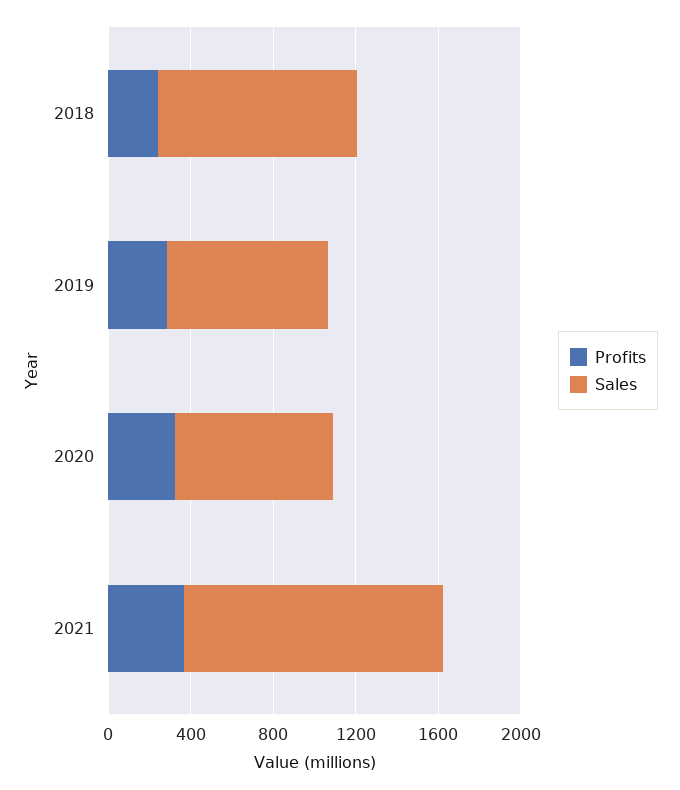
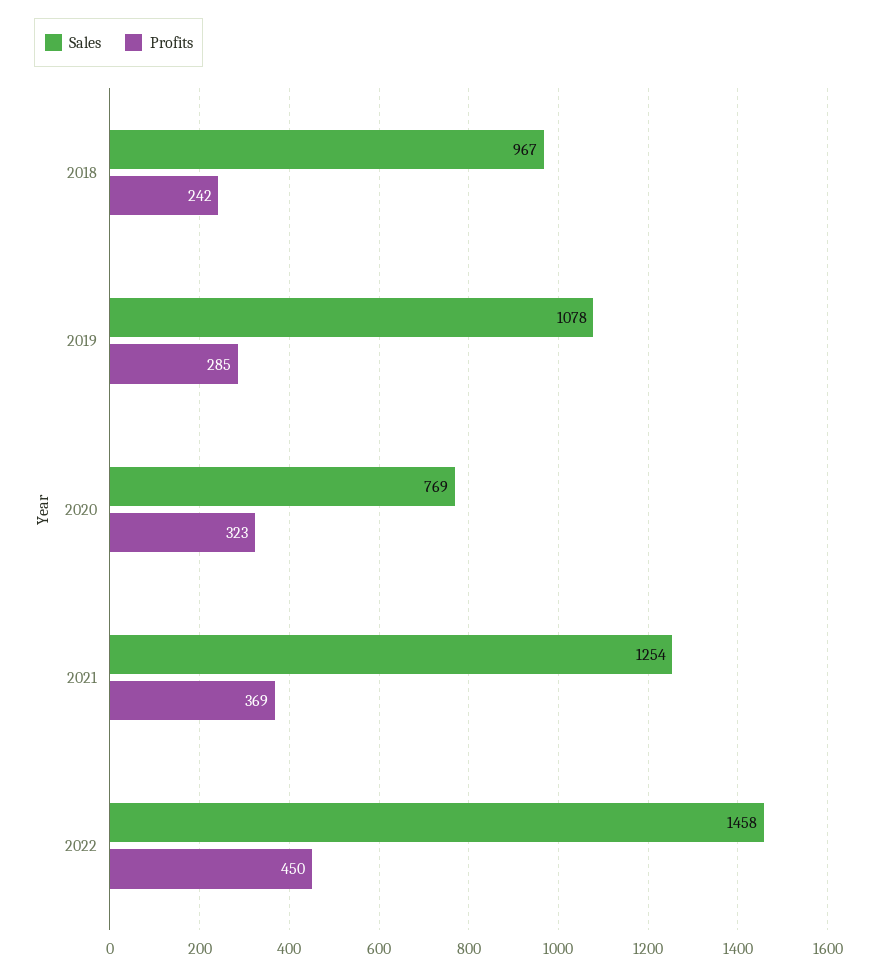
Sales, 2019: 800 -> 1078
Sales, 2022: none -> 1458
Profits, 2022: none -> 450

